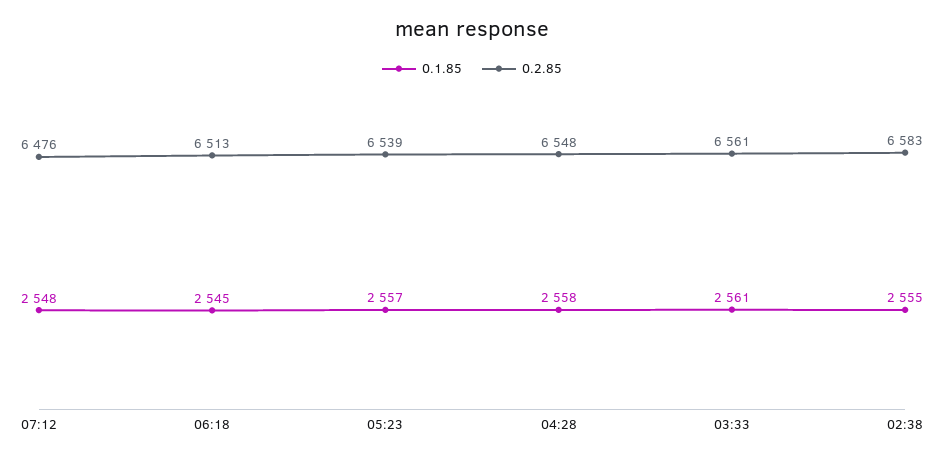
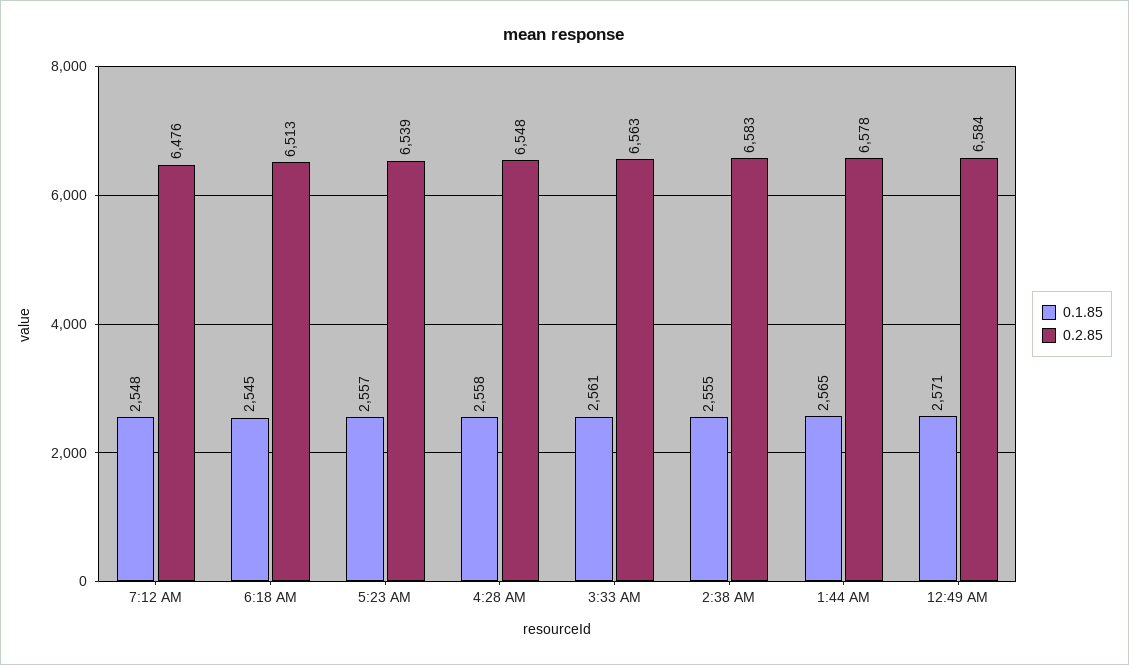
0.2.85, 03:33: 6561 -> 6563
0.1.85, 1:44 AM: none -> 2565
0.2.85, 1:44 AM: none -> 6578
0.1.85, 12:49 AM: none -> 2571
0.2.85, 12:49 AM: none -> 6584

